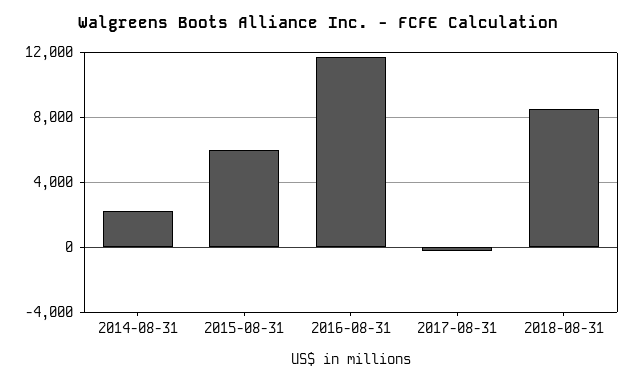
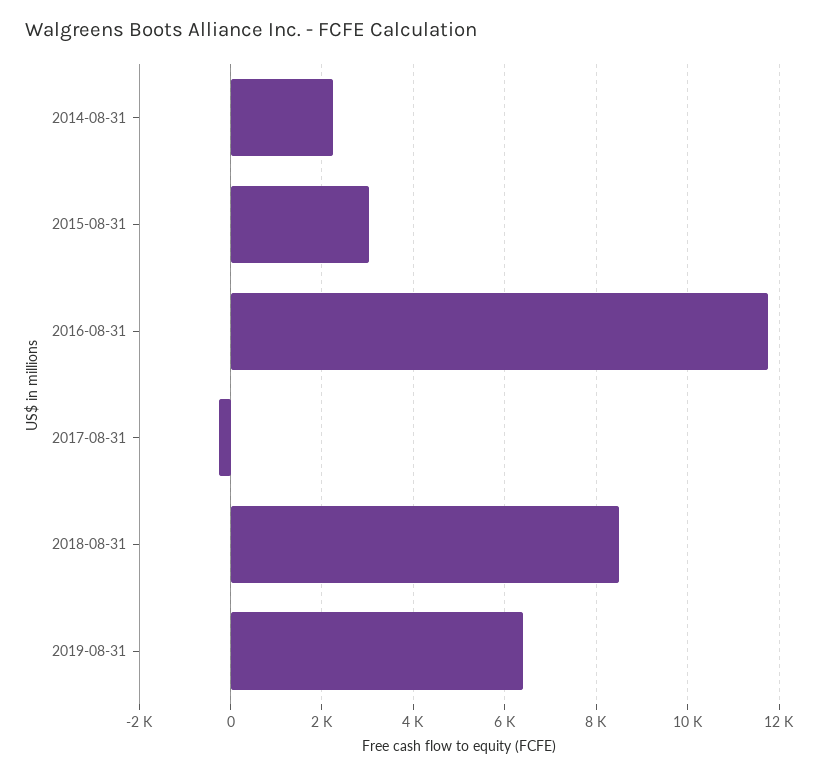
2015-08-31: 6000 -> 3000
2019-08-31: none -> 6400

